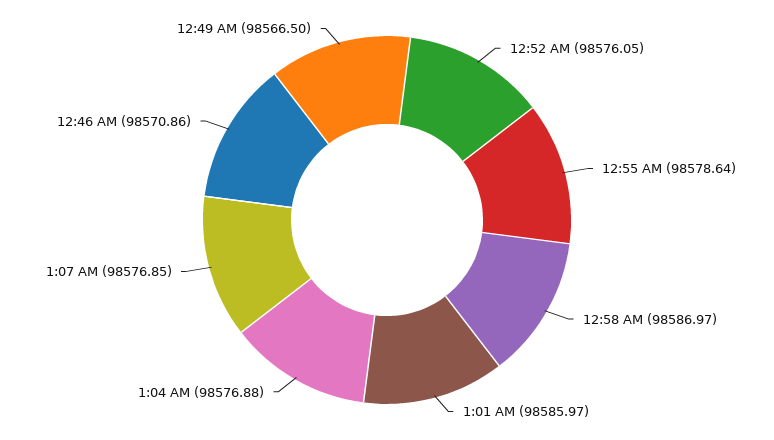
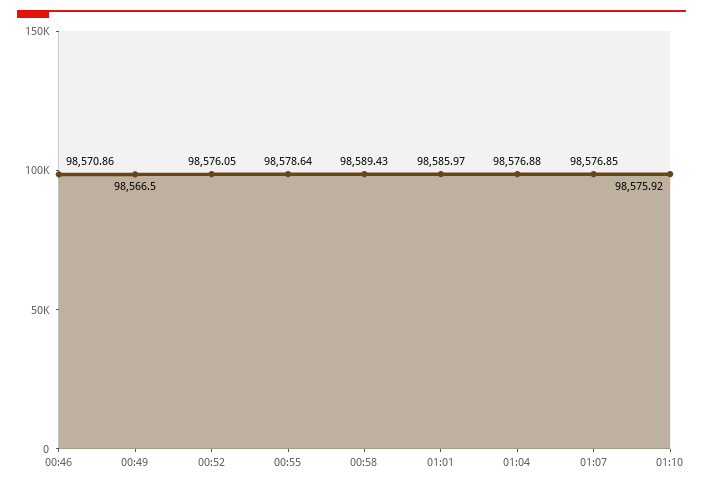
12:58 AM: 98586.97 -> 98589.43
01:10: none -> 98575.92

